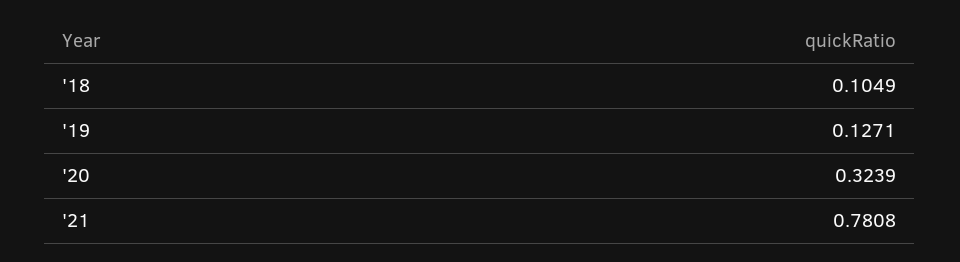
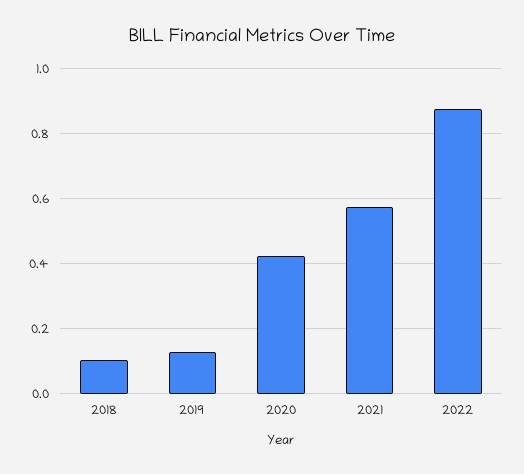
'20: 0.3239 -> 0.42
'21: 0.7808 -> 0.58
2022: none -> 0.88

